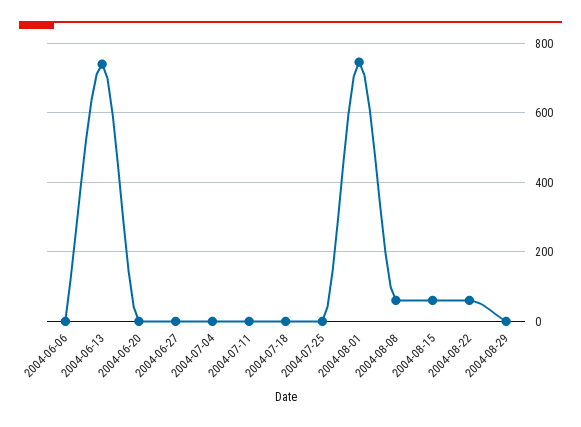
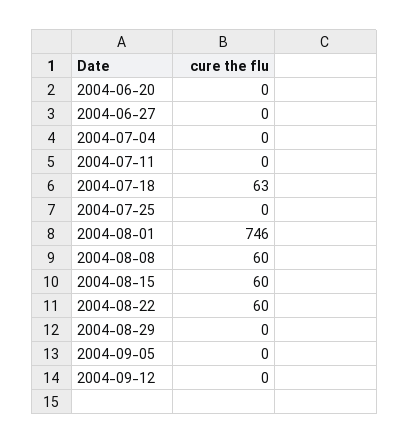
2004-06-06: 0 -> none
2004-06-13: 740 -> none
2004-07-18: 0 -> 63
2004-09-05: none -> 0
2004-09-12: none -> 0

